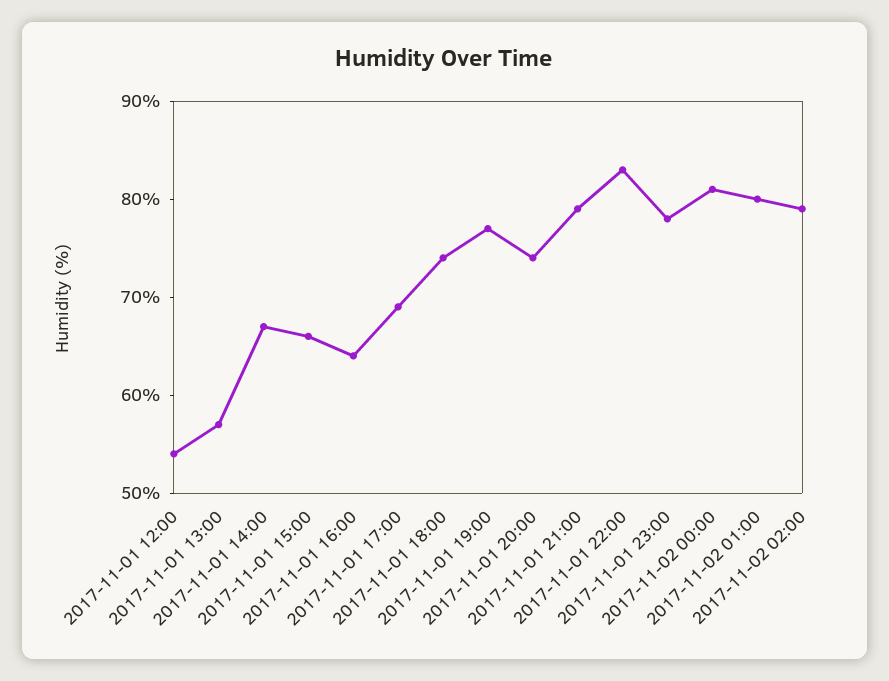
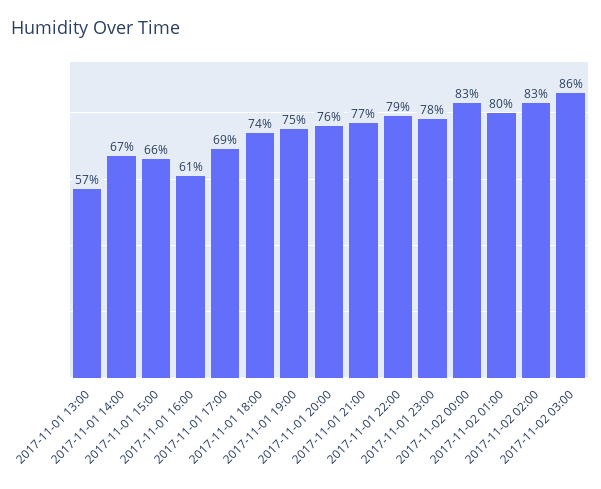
2017-11-01 12:00: 54 -> none
2017-11-01 16:00: 64 -> 61
2017-11-01 19:00: 77 -> 75
2017-11-01 20:00: 74 -> 76
2017-11-01 21:00: 79 -> 77
2017-11-01 22:00: 83 -> 79
2017-11-02 00:00: 81 -> 83
2017-11-02 02:00: 79 -> 83
2017-11-02 03:00: none -> 86

